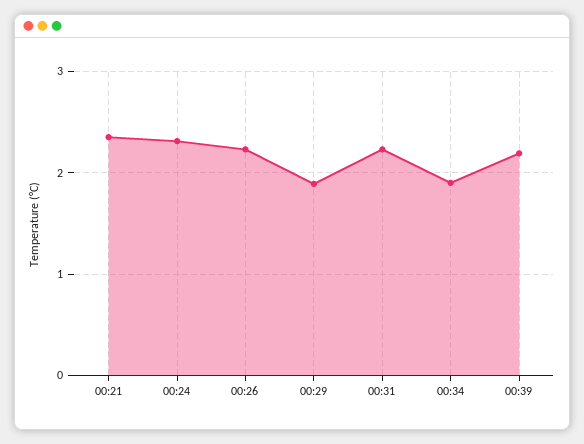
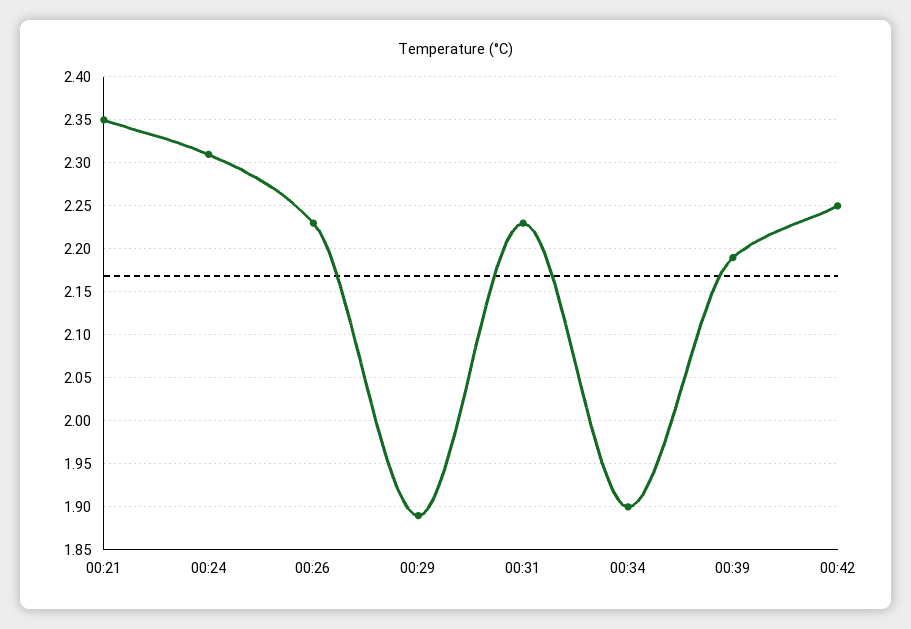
00:42: none -> 2.25

